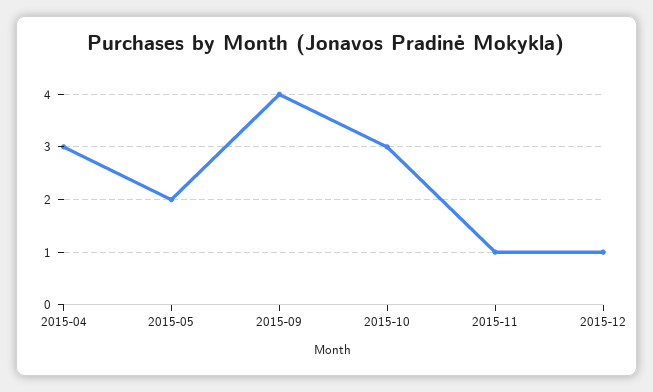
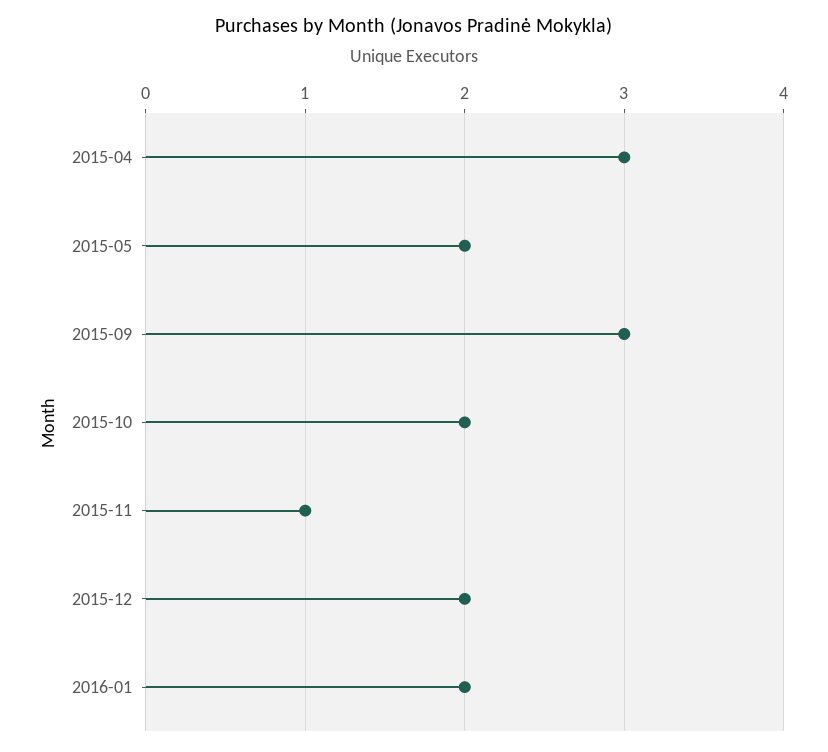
2015-09: 4 -> 3
2015-10: 3 -> 2
2015-12: 1 -> 2
2016-01: none -> 2

